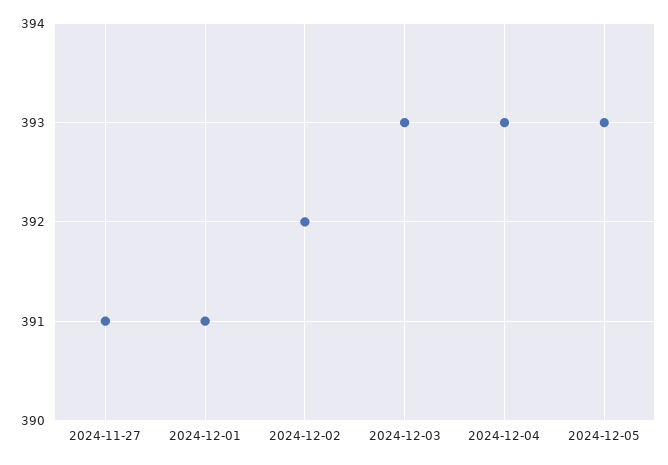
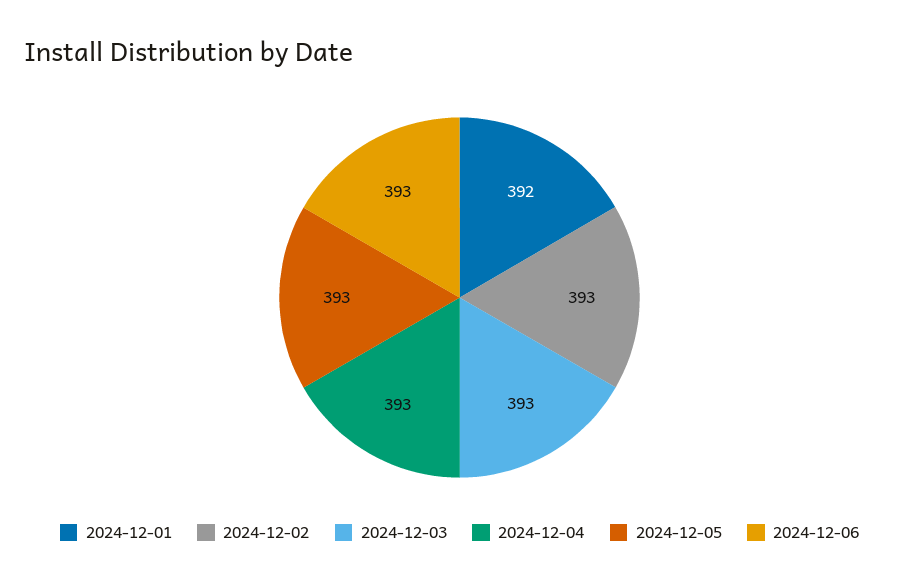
2024-11-27: 391 -> none
2024-12-01: 391 -> 392
2024-12-02: 392 -> 393
2024-12-06: none -> 393

